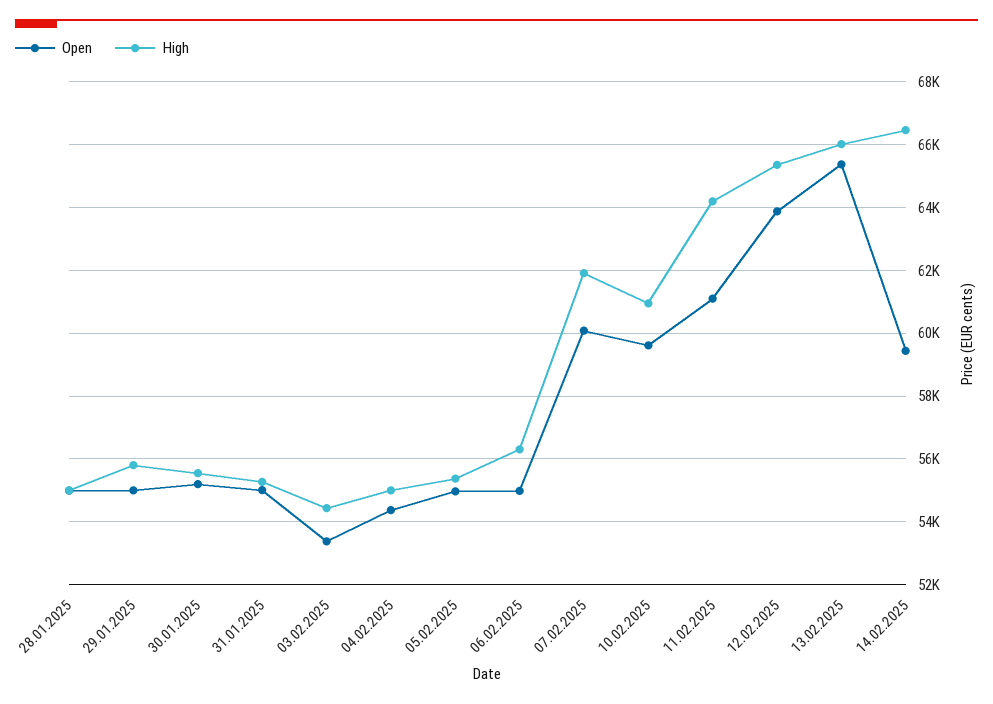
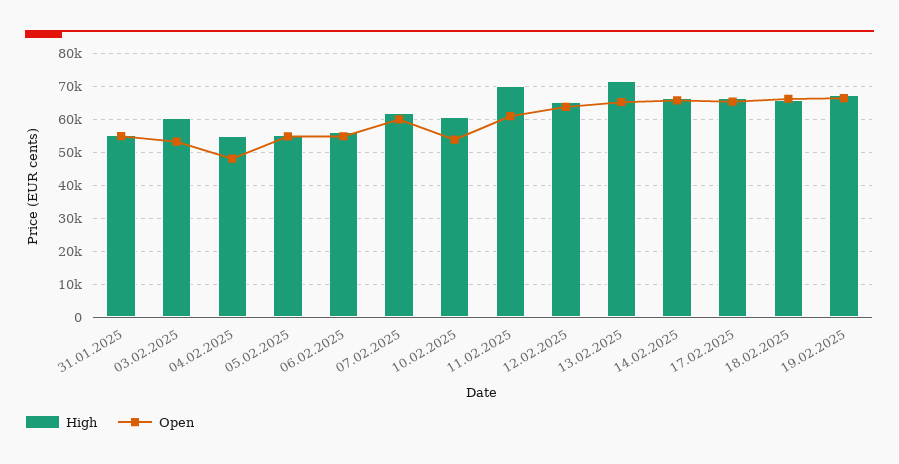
Open, 28.01.2025: 55000 -> none
High, 28.01.2025: 55000 -> none
Open, 29.01.2025: 55000 -> none
High, 29.01.2025: 55800 -> none
Open, 30.01.2025: 55200 -> none
High, 30.01.2025: 55600 -> none
High, 03.02.2025: 54400 -> 60000
Open, 04.02.2025: 54400 -> 48000
Open, 10.02.2025: 59600 -> 54000
High, 11.02.2025: 64200 -> 70000
High, 13.02.2025: 66000 -> 72000
Open, 14.02.2025: 59400 -> 66000
High, 17.02.2025: none -> 66000
Open, 17.02.2025: none -> 66000
High, 18.02.2025: none -> 66000
Open, 18.02.2025: none -> 66000
High, 19.02.2025: none -> 68000
Open, 19.02.2025: none -> 66000

